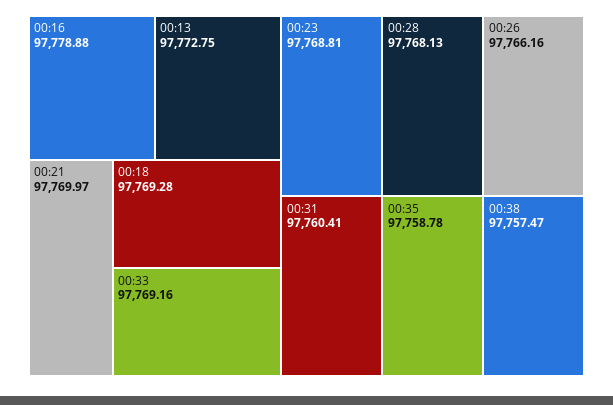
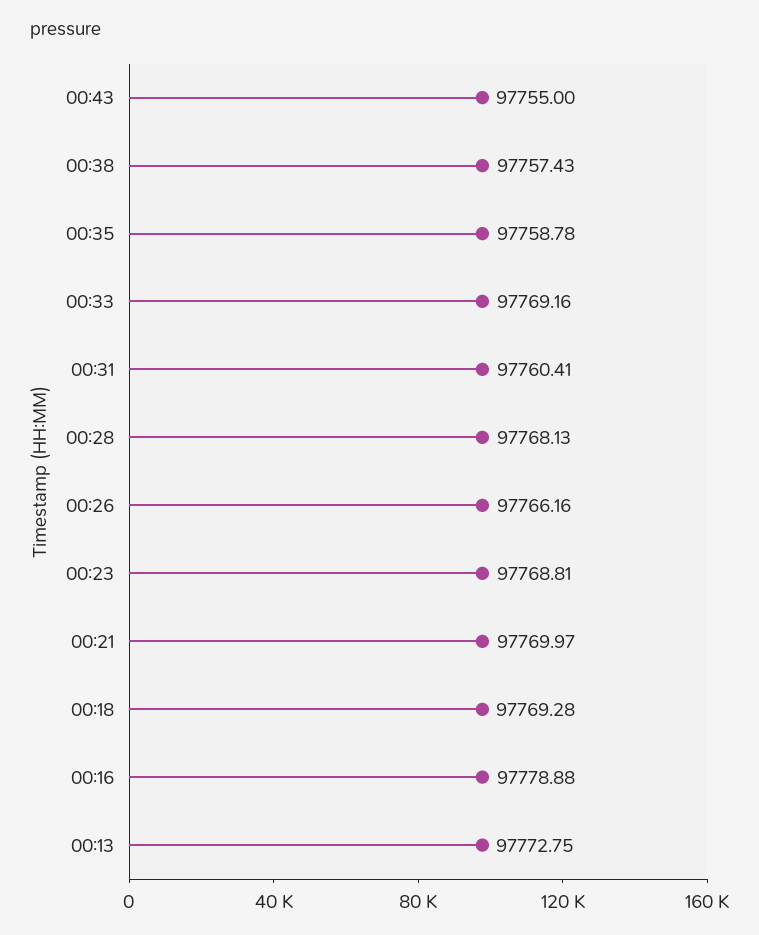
00:38: 97757.47 -> 97757.43
00:43: none -> 97755

